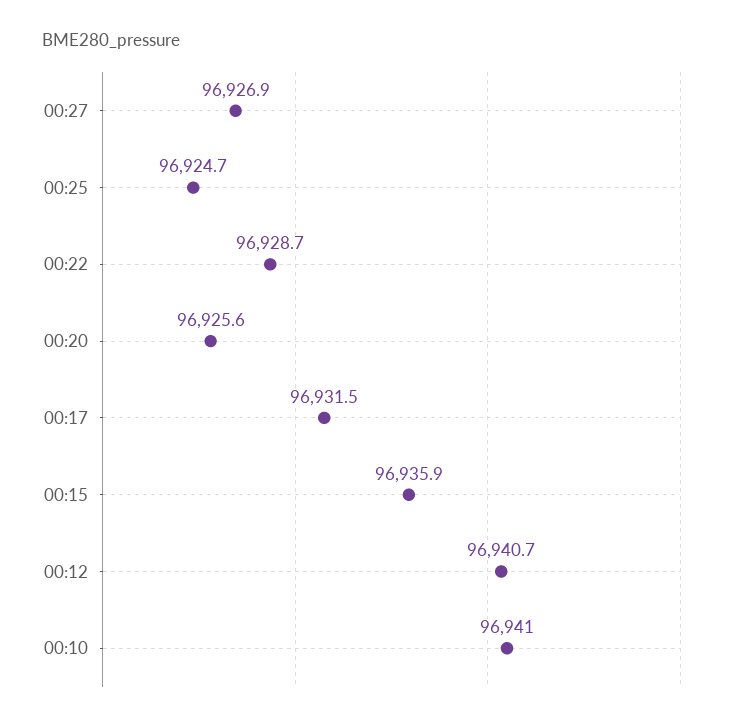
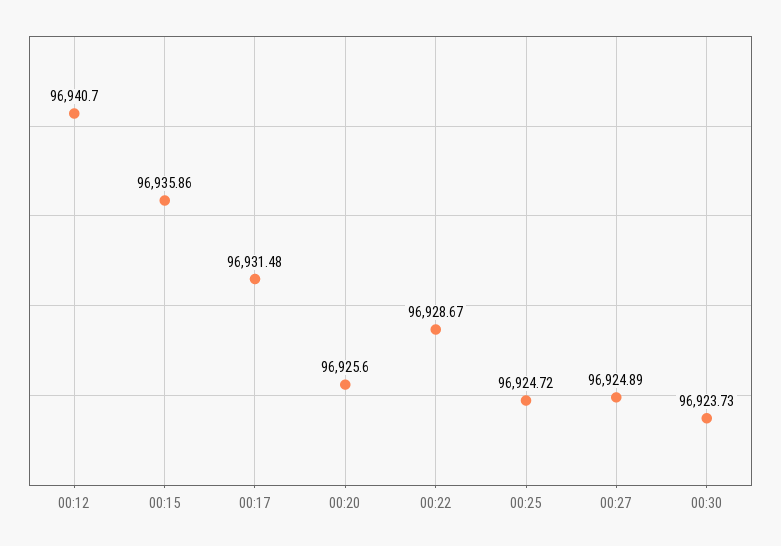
00:27: 96926.9 -> 96924.89
00:10: 96941 -> none
00:30: none -> 96923.73

